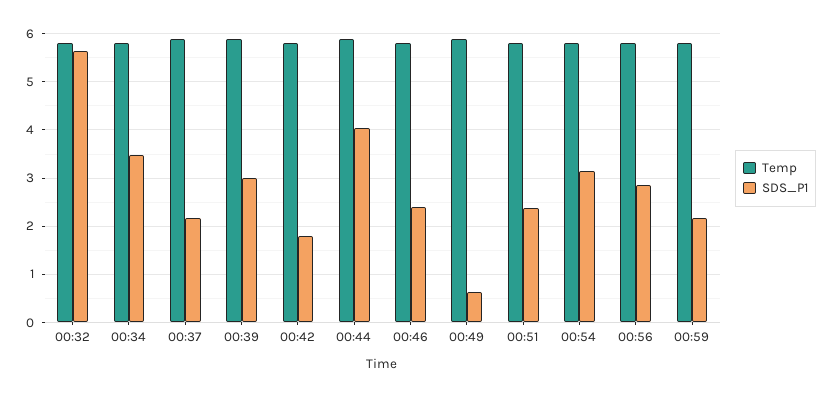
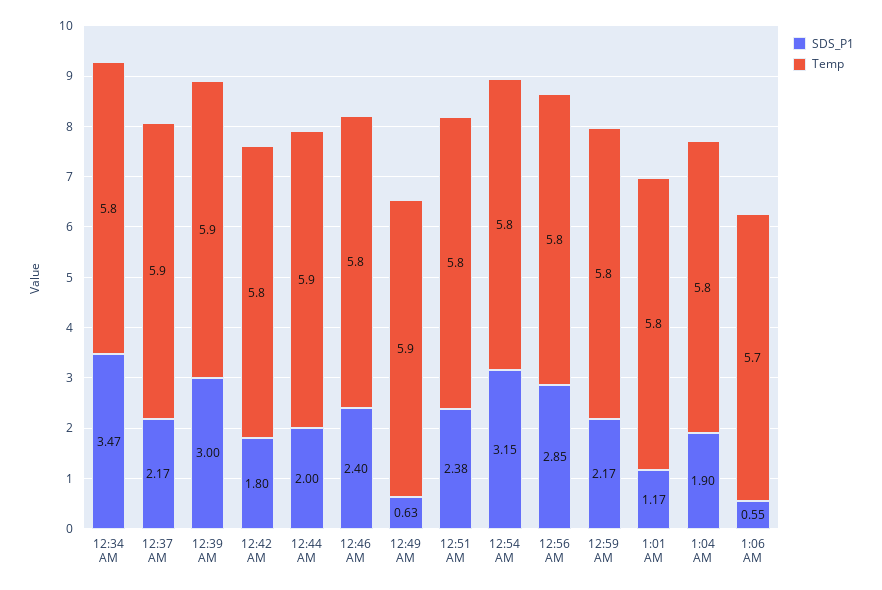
Temp, 00:32: 5.8 -> none
SDS_P1, 00:32: 5.6 -> none
SDS_P1, 00:44: 4 -> 2
SDS_P1, 1:01 AM: none -> 1.17
Temp, 1:01 AM: none -> 5.8
SDS_P1, 1:04 AM: none -> 1.9
Temp, 1:04 AM: none -> 5.8
SDS_P1, 1:06 AM: none -> 0.55
Temp, 1:06 AM: none -> 5.7

